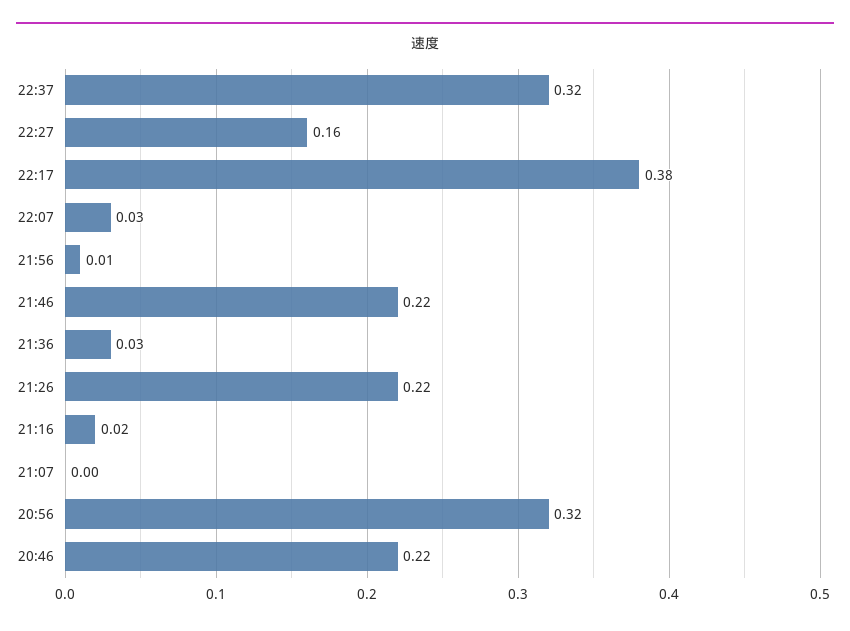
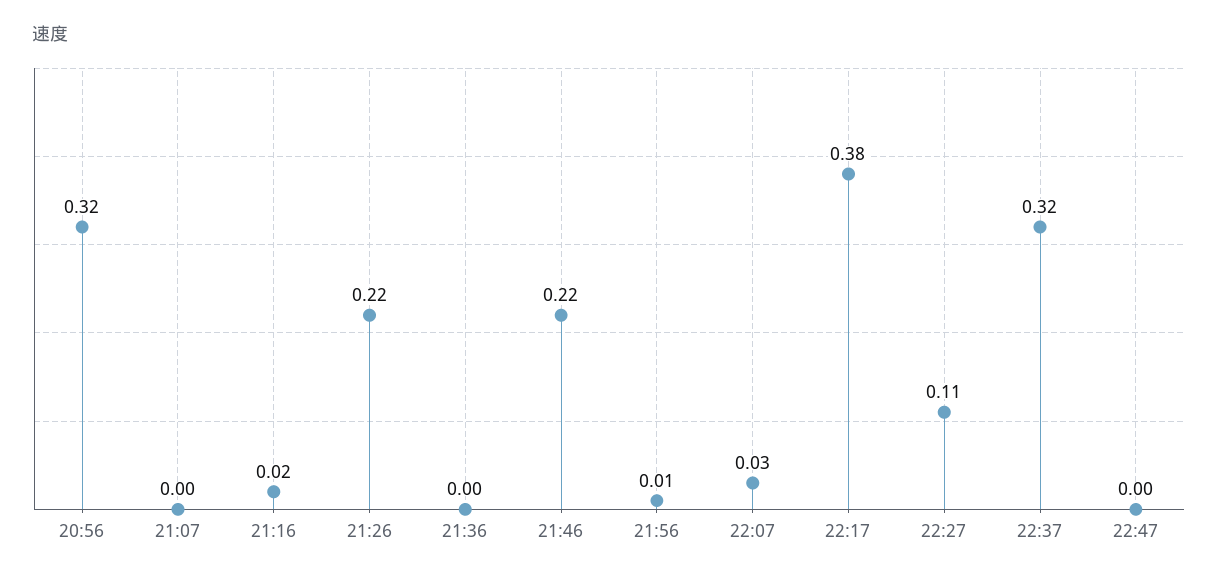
22:27: 0.16 -> 0.11
21:36: 0.03 -> 0
20:46: 0.22 -> none
22:47: none -> 0

